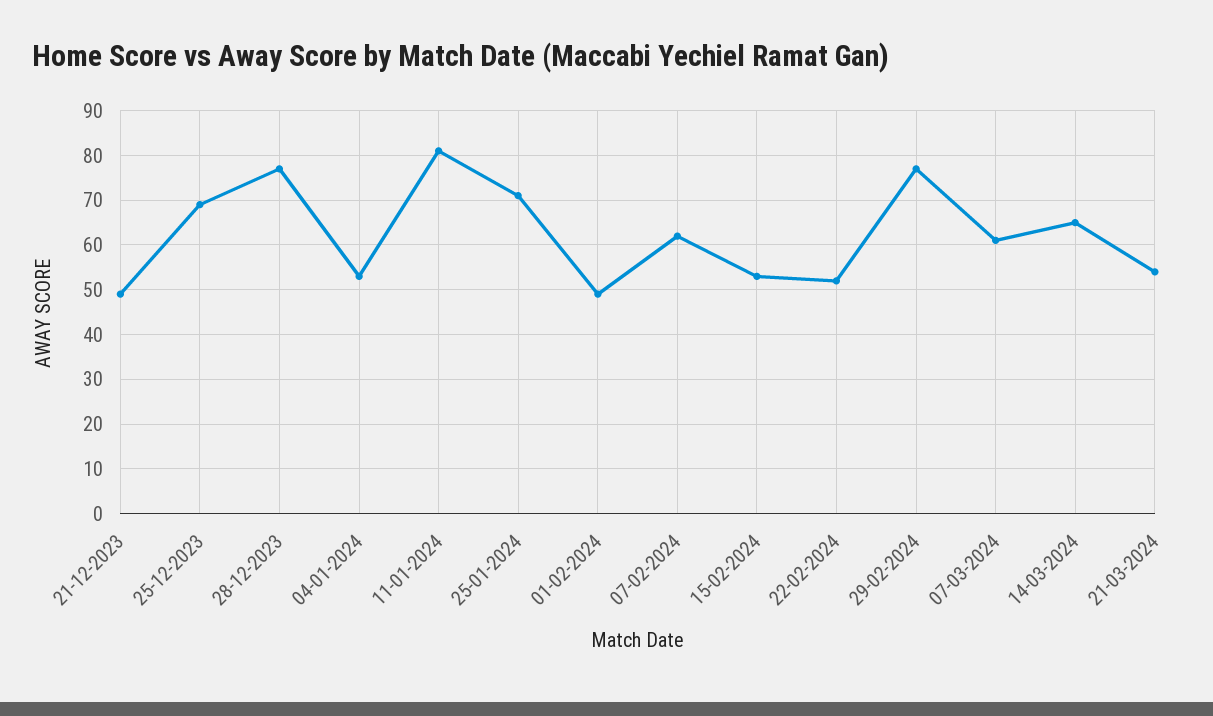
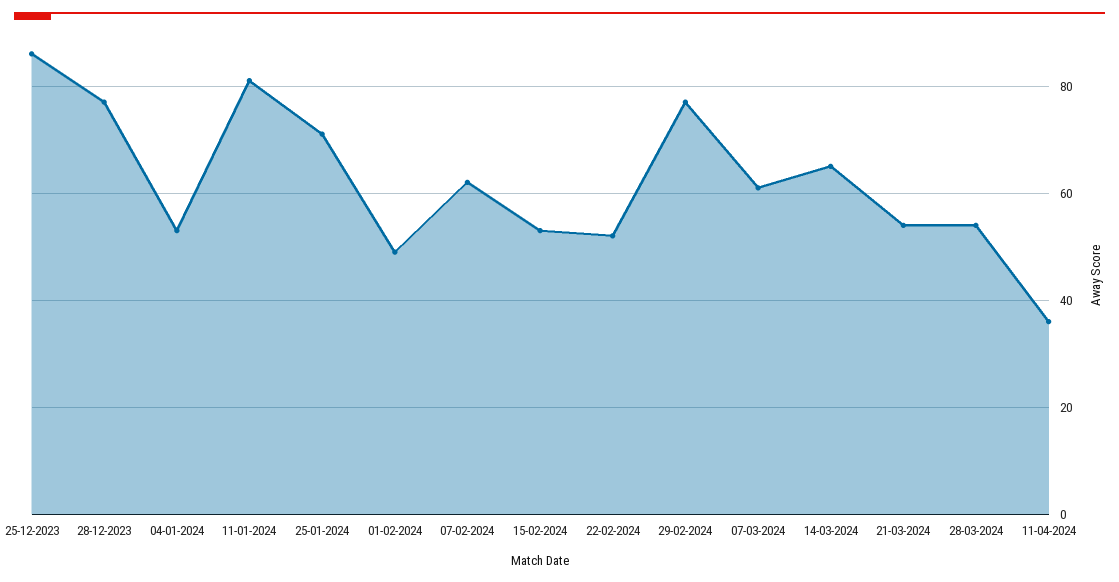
21-12-2023: 50 -> none
25-12-2023: 70 -> 85
28-03-2024: none -> 55
11-04-2024: none -> 35

